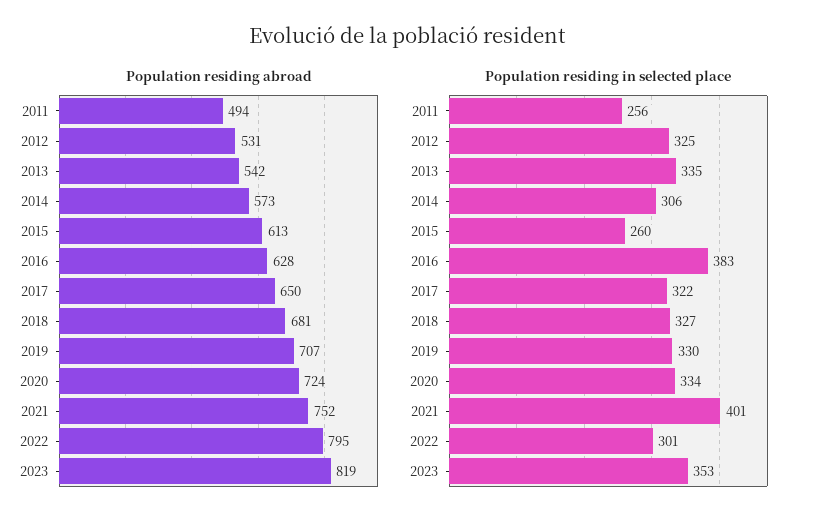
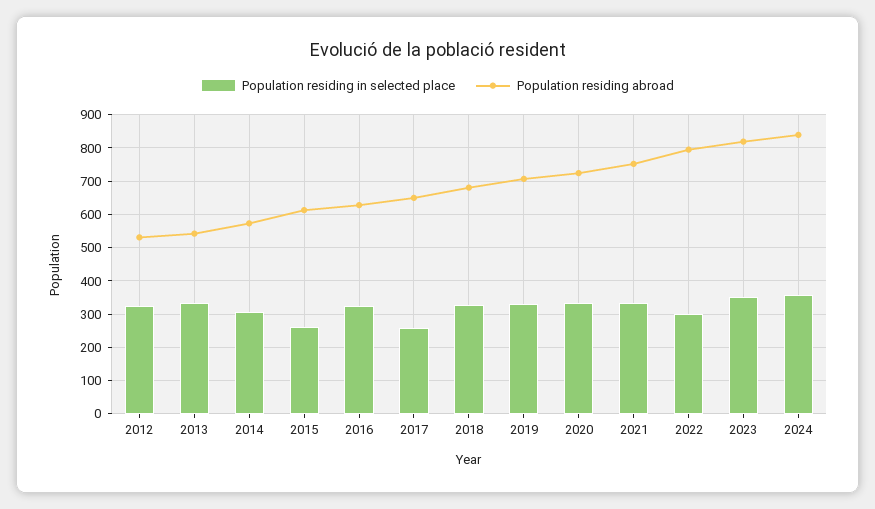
Population residing abroad, 2011: 494 -> none
Population residing in selected place, 2011: 256 -> none
Population residing in selected place, 2016: 383 -> 320
Population residing in selected place, 2017: 322 -> 260
Population residing in selected place, 2021: 401 -> 340
Population residing in selected place, 2024: none -> 360
Population residing abroad, 2024: none -> 840

